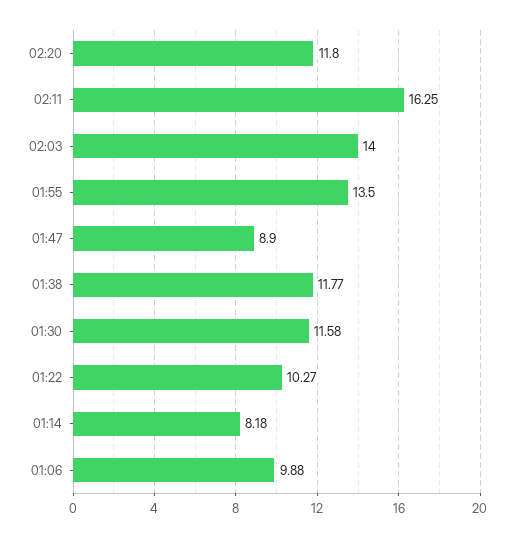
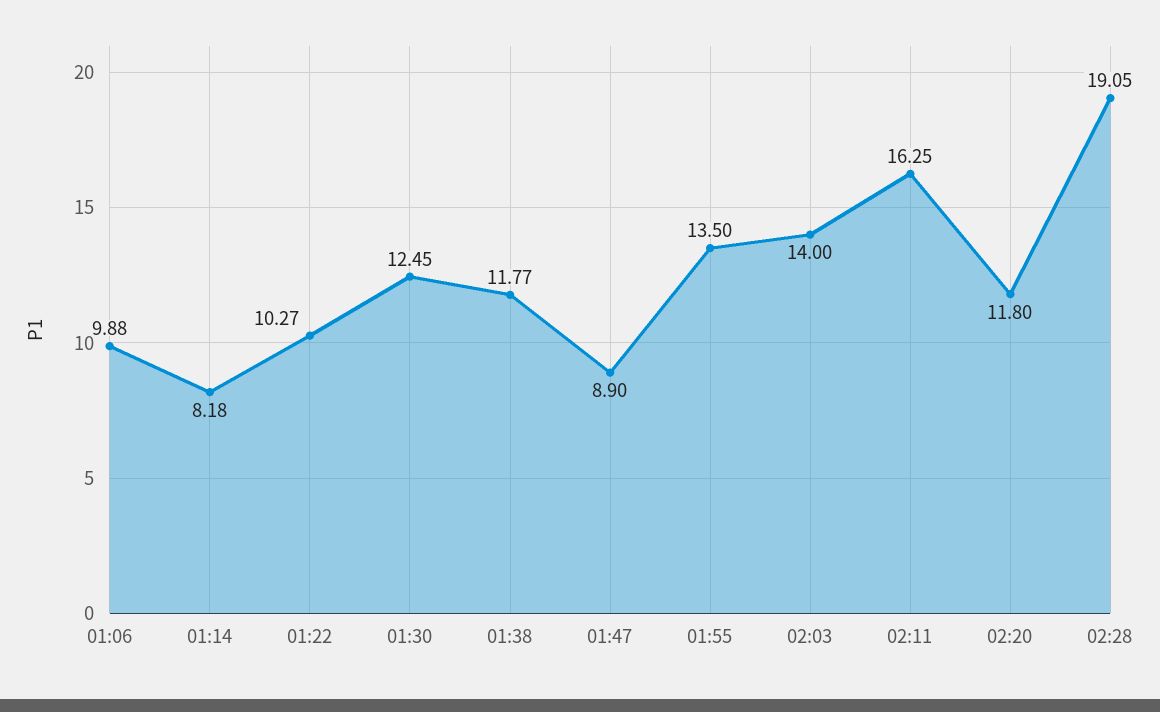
01:30: 11.58 -> 12.45
02:28: none -> 19.05

